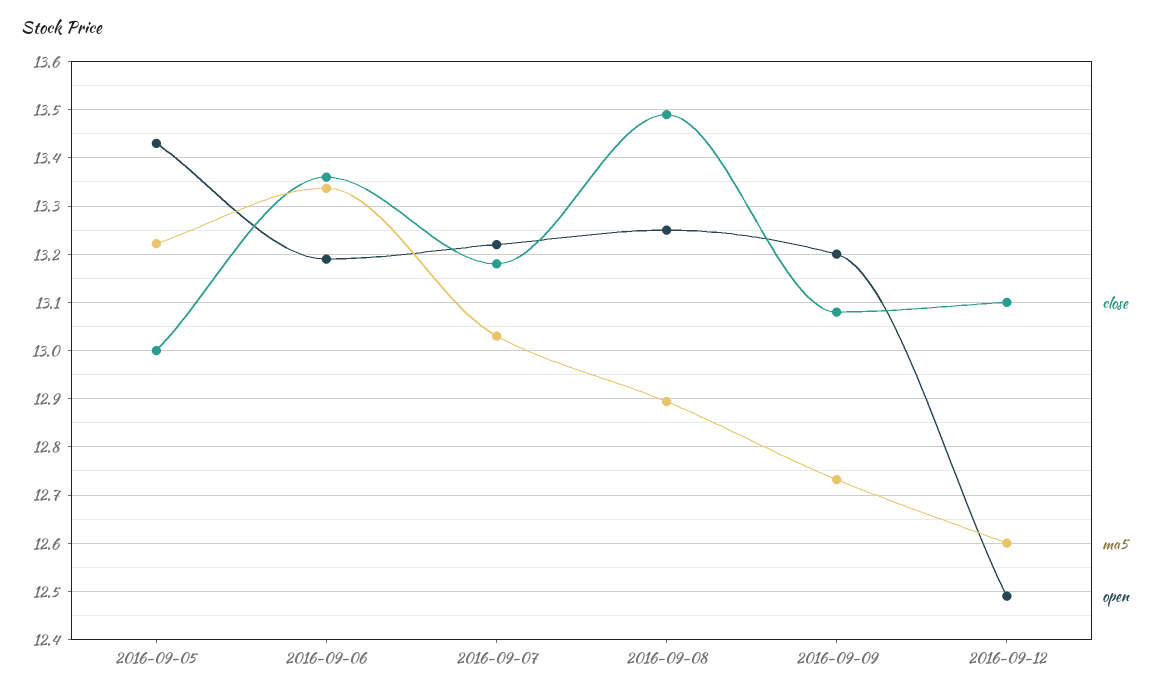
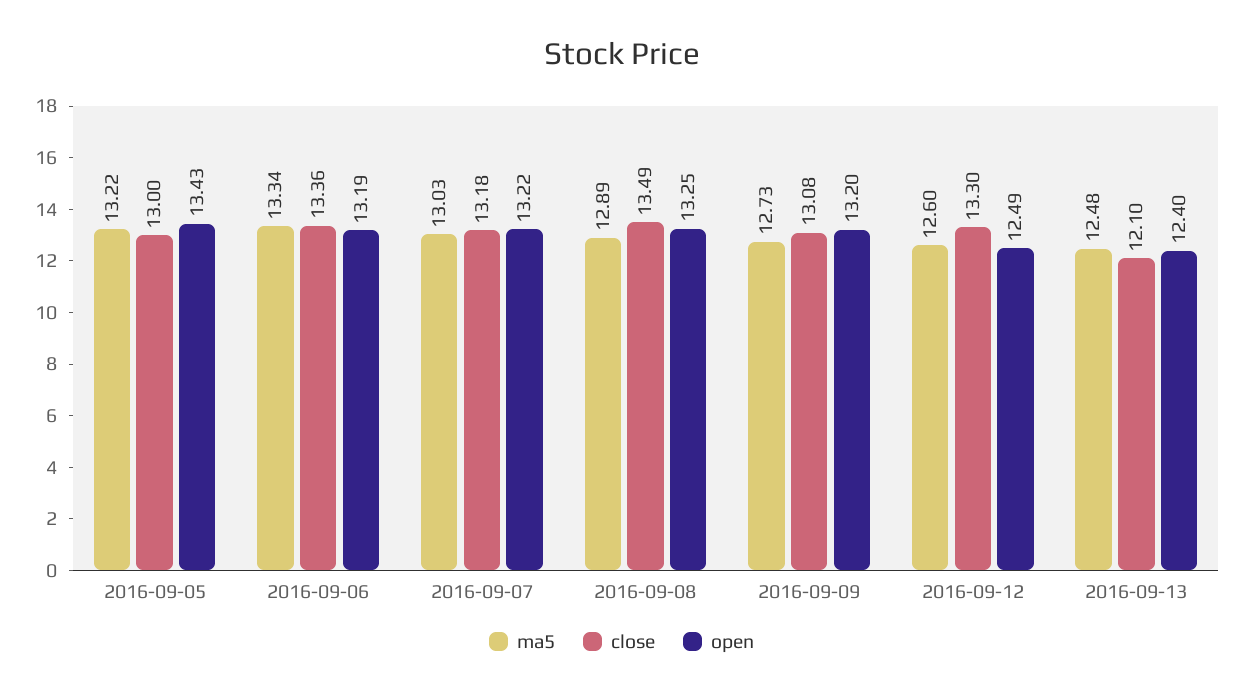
close, 2016-09-12: 13.1 -> 13.3
ma5, 2016-09-13: none -> 12.48
close, 2016-09-13: none -> 12.1
open, 2016-09-13: none -> 12.4

